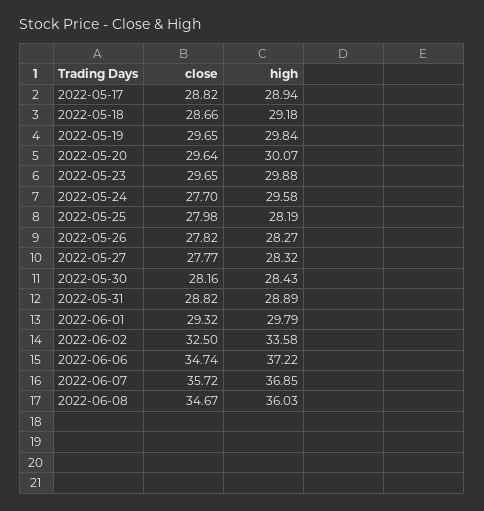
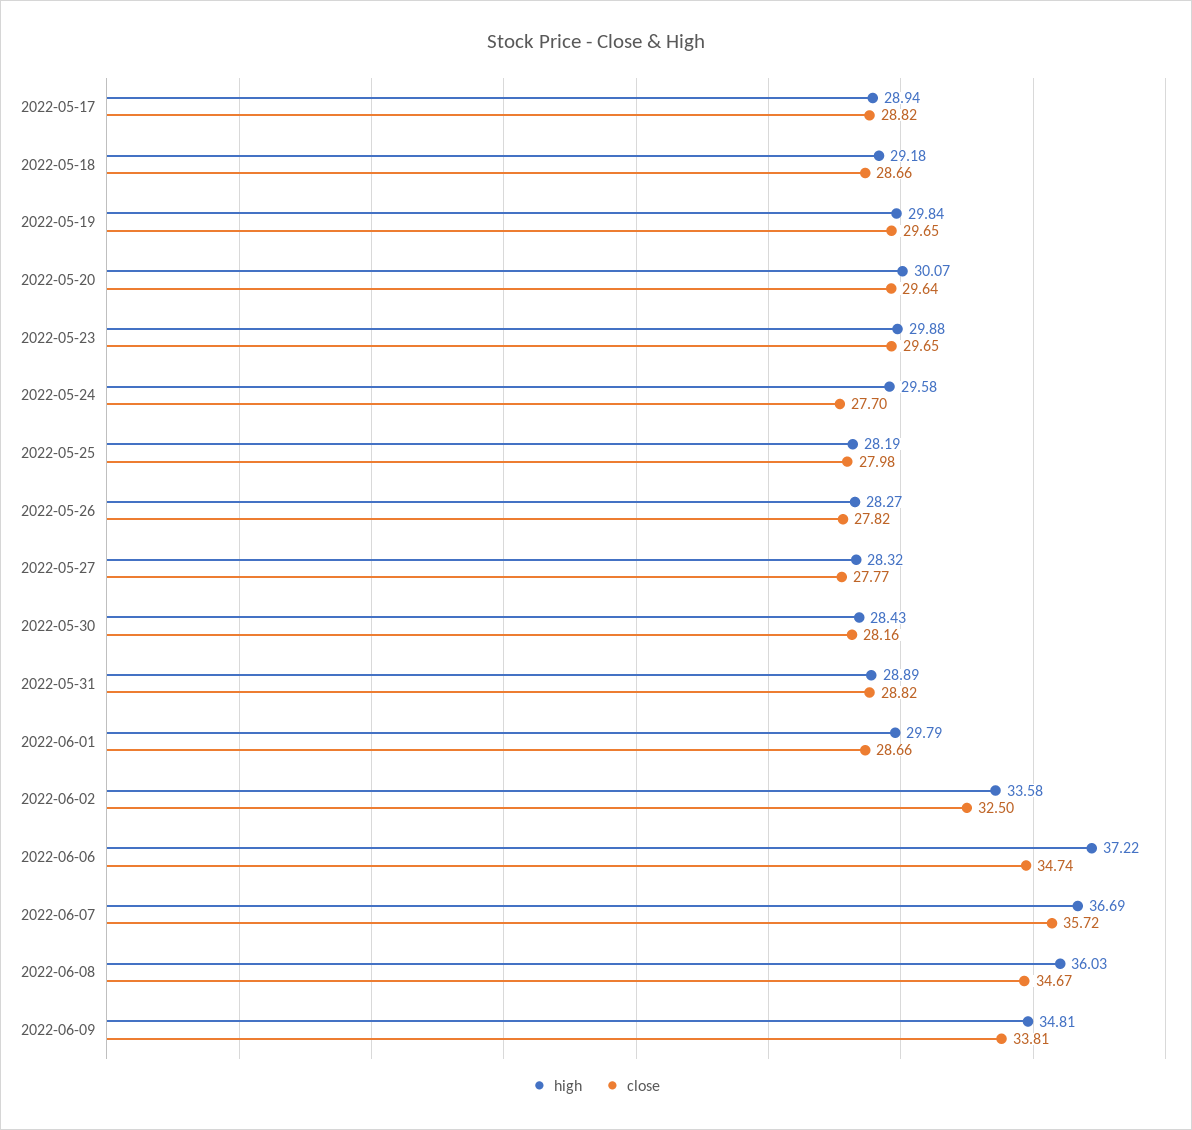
close, 2022-06-01: 29.32 -> 28.66
high, 2022-06-07: 36.85 -> 36.69
high, 2022-06-09: none -> 34.81
close, 2022-06-09: none -> 33.81

